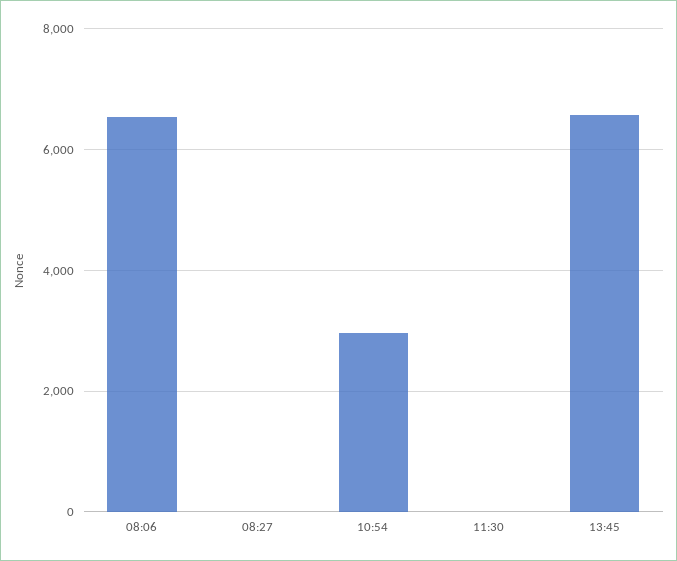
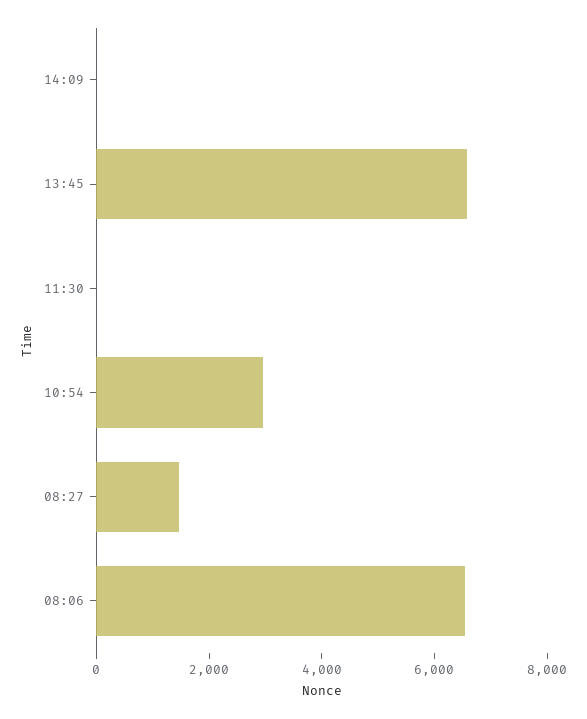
08:27: 0 -> 1500
14:09: none -> 0

